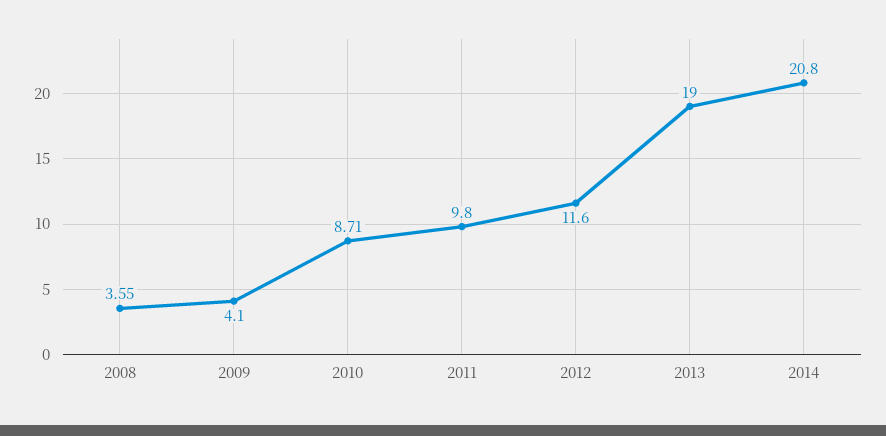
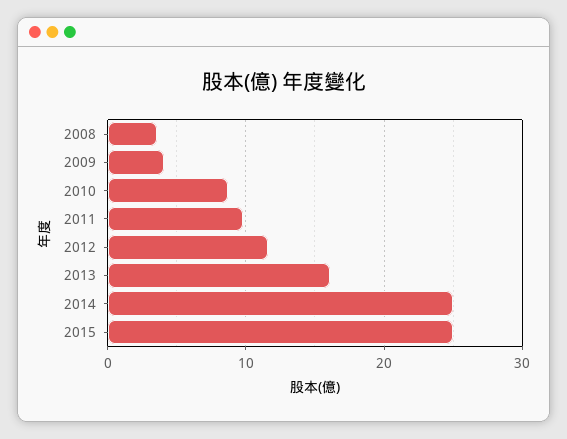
2013: 19 -> 16
2014: 20.8 -> 25
2015: none -> 25

